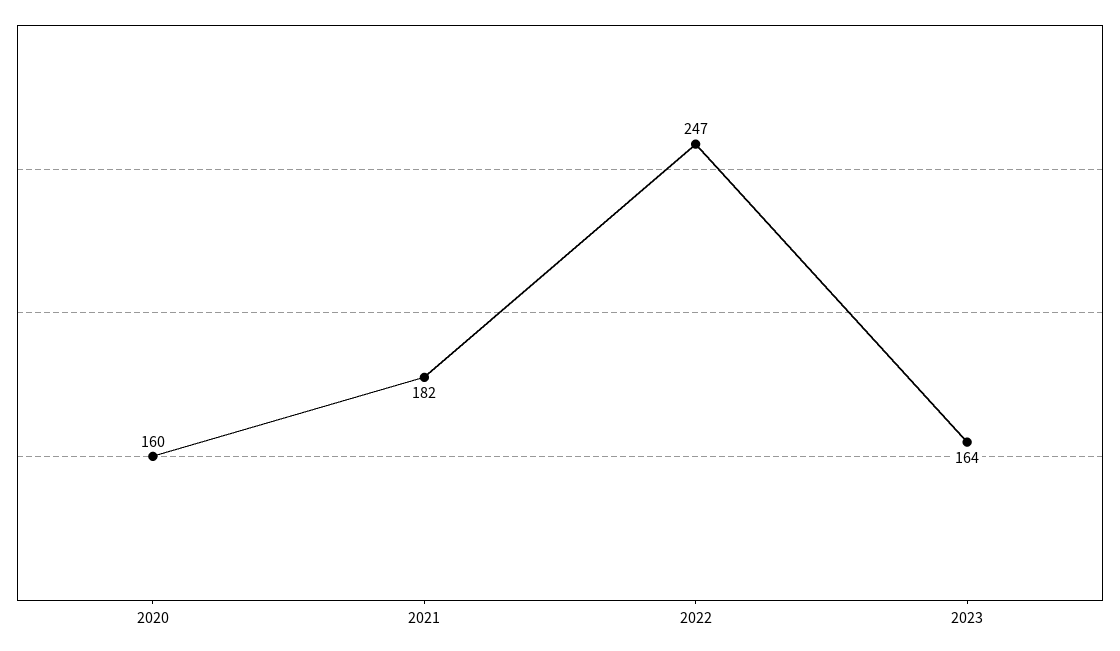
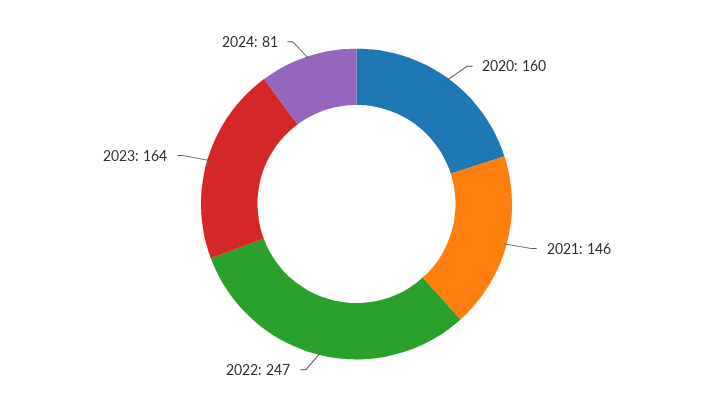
2021: 182 -> 146
2024: none -> 81

